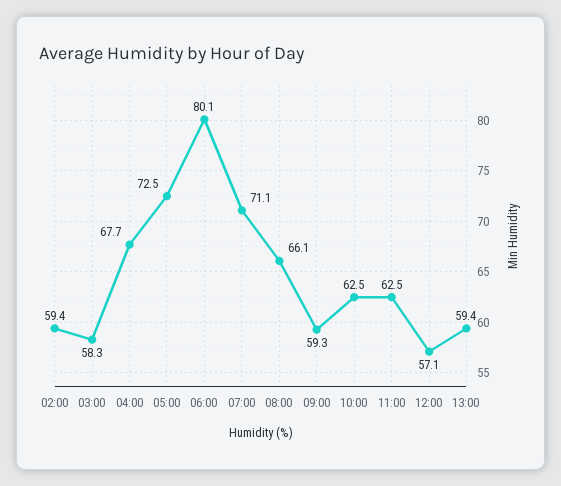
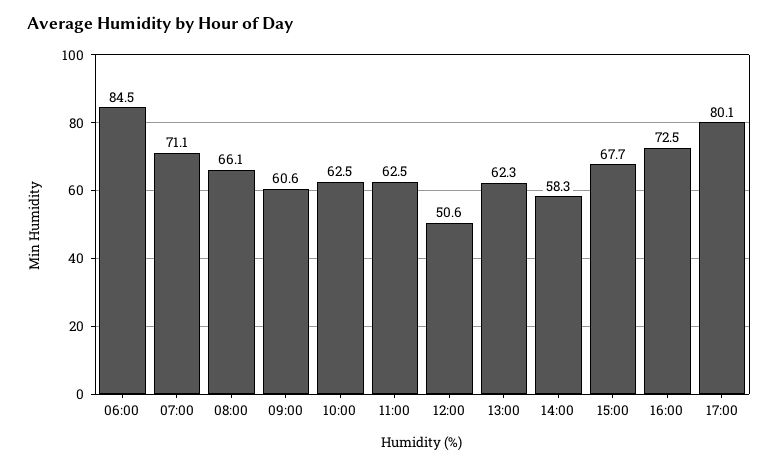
02:00: 59.4 -> none
03:00: 58.3 -> none
04:00: 67.7 -> none
05:00: 72.5 -> none
06:00: 80.1 -> 84.5
09:00: 59.3 -> 60.6
12:00: 57.1 -> 50.6
13:00: 59.4 -> 62.3
14:00: none -> 58.3
15:00: none -> 67.7
16:00: none -> 72.5
17:00: none -> 80.1

